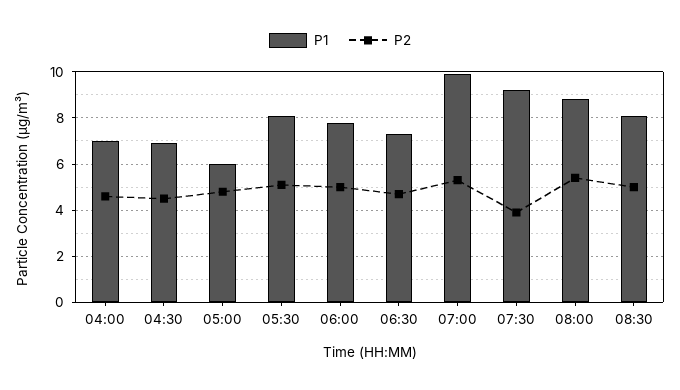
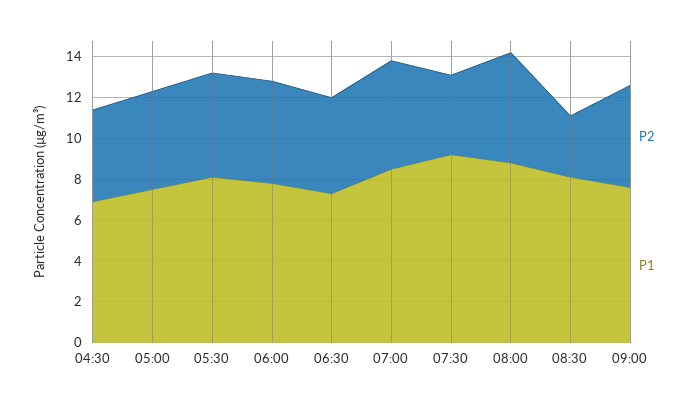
P1, 04:00: 7 -> none
P2, 04:00: 4.5 -> none
P1, 05:00: 6 -> 7.5
P1, 07:00: 10 -> 8.5
P2, 08:30: 5 -> 3
P2, 09:00: none -> 5
P1, 09:00: none -> 7.5

